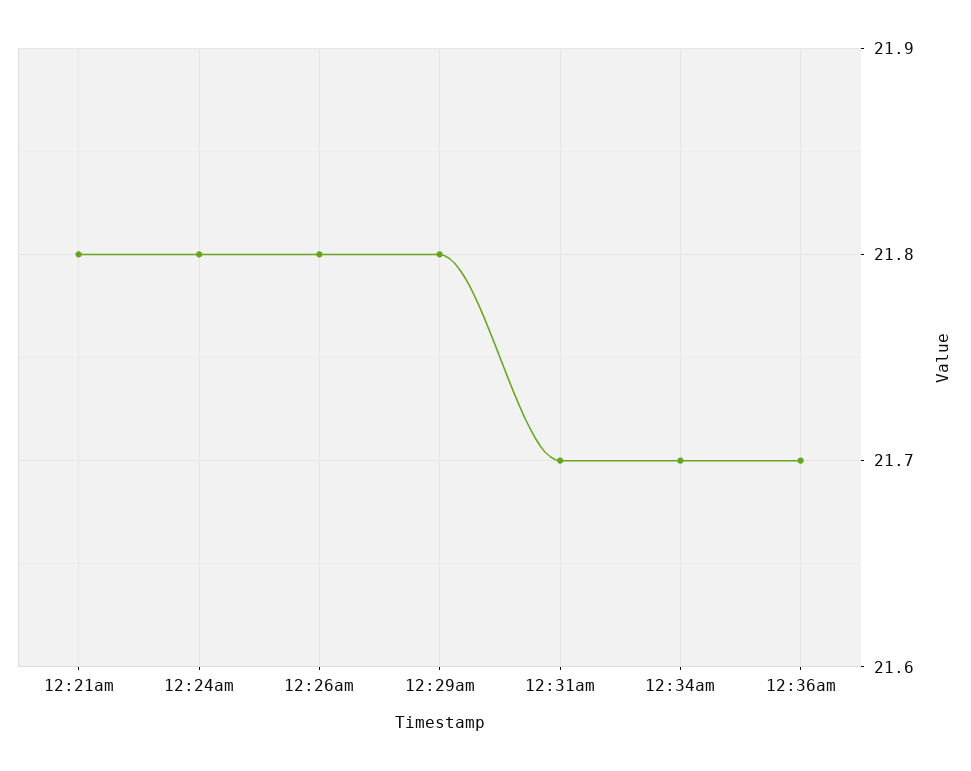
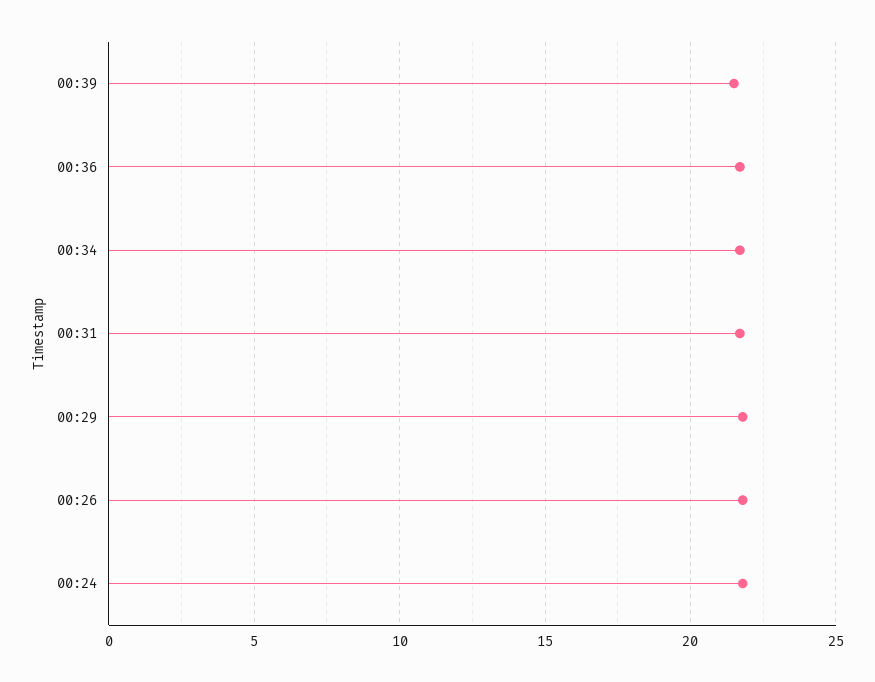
12:21am: 21.8 -> none
00:39: none -> 21.5

